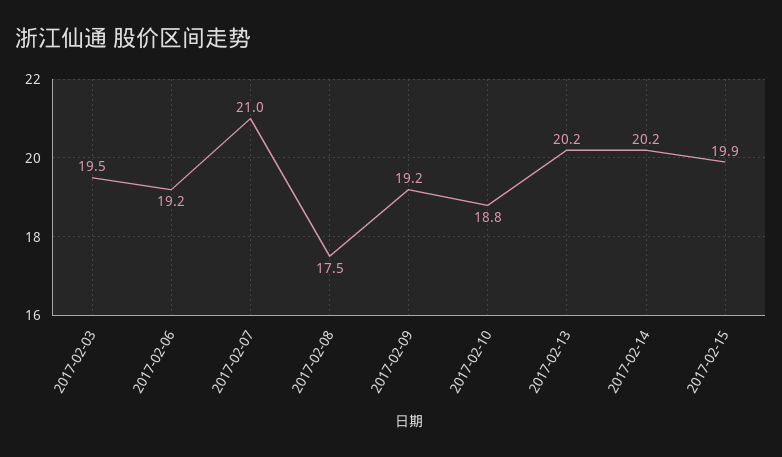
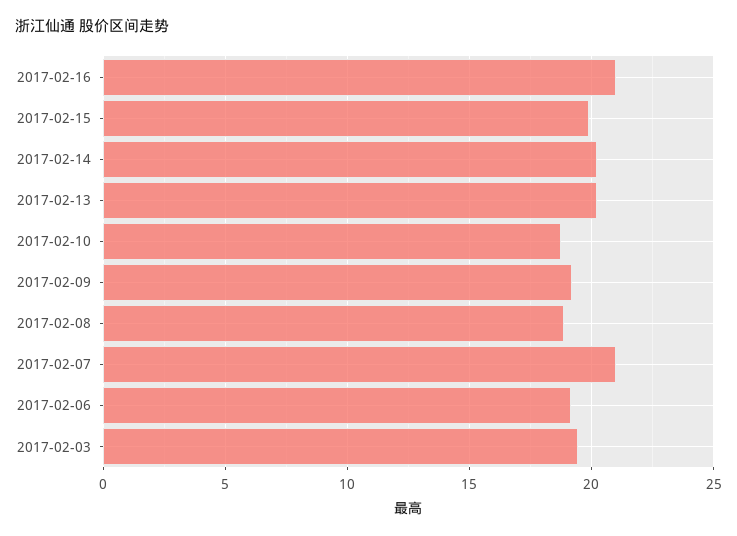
2017-02-08: 17.5 -> 19
2017-02-16: none -> 21

